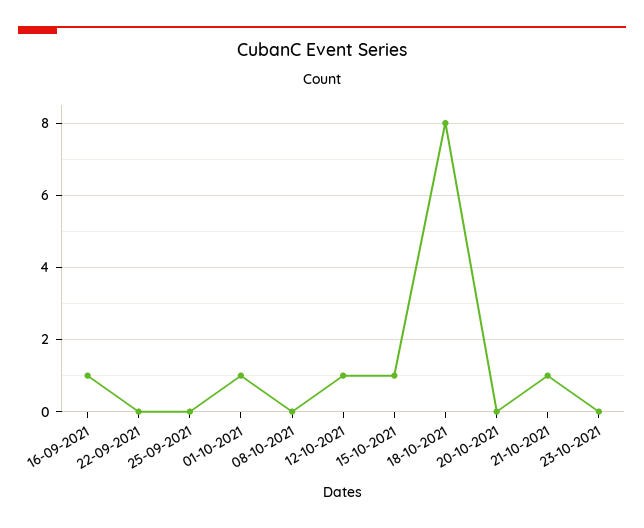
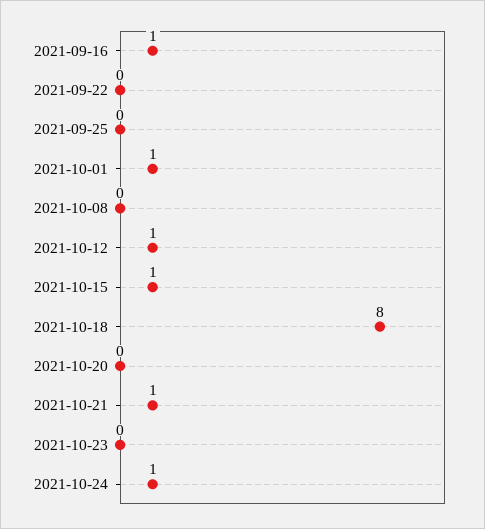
2021-10-24: none -> 1

